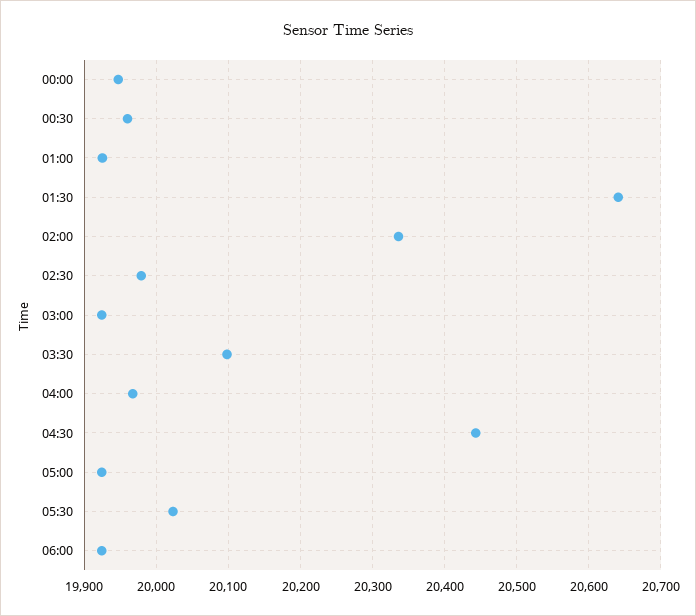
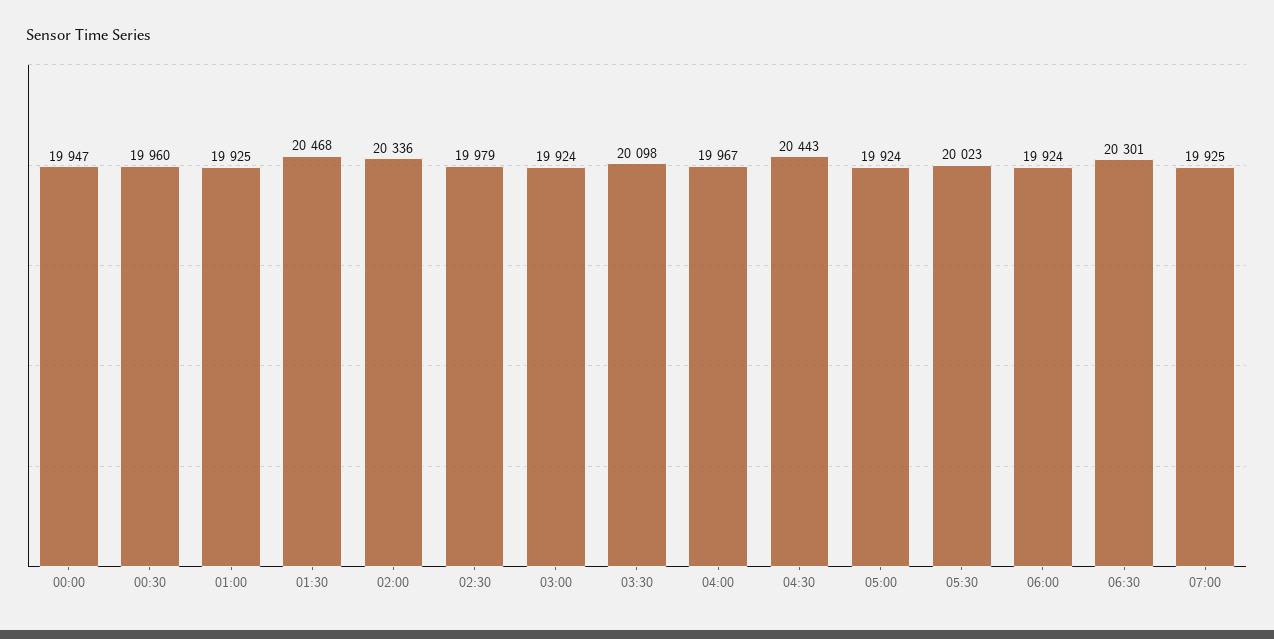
01:30: 20640 -> 20468
06:30: none -> 20301
07:00: none -> 19925

